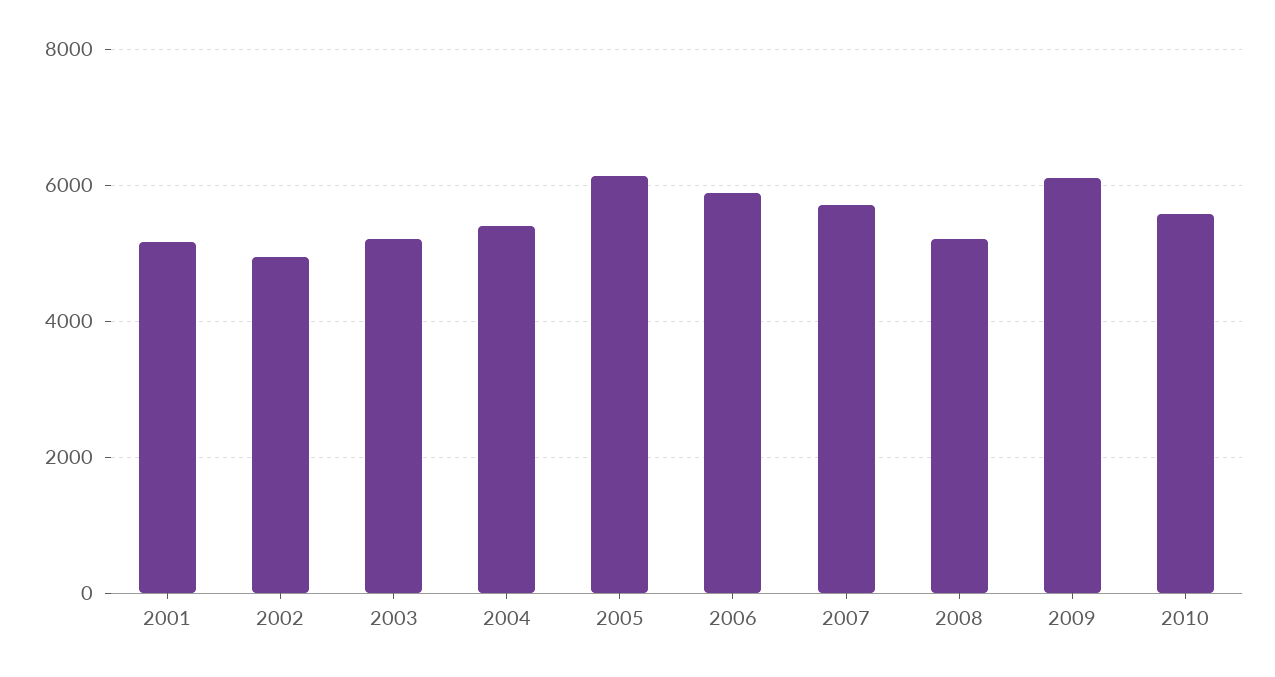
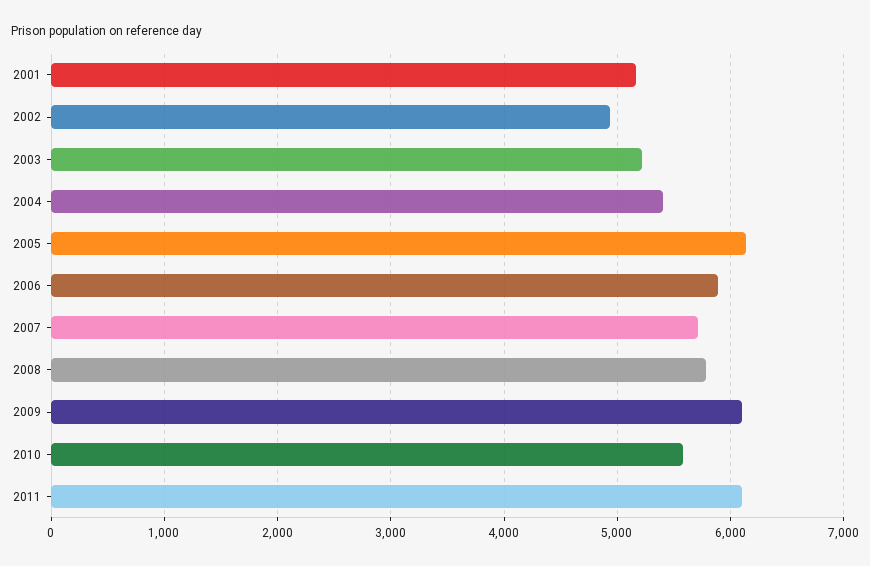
2008: 5200 -> 5800
2011: none -> 6100

